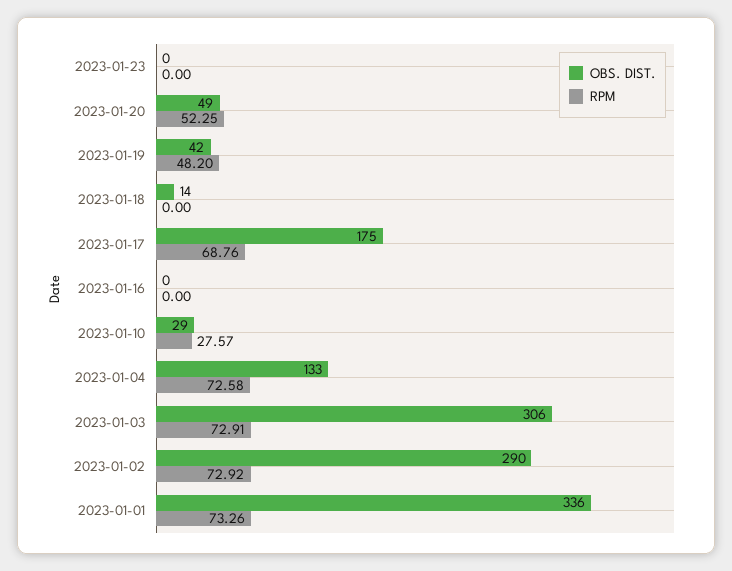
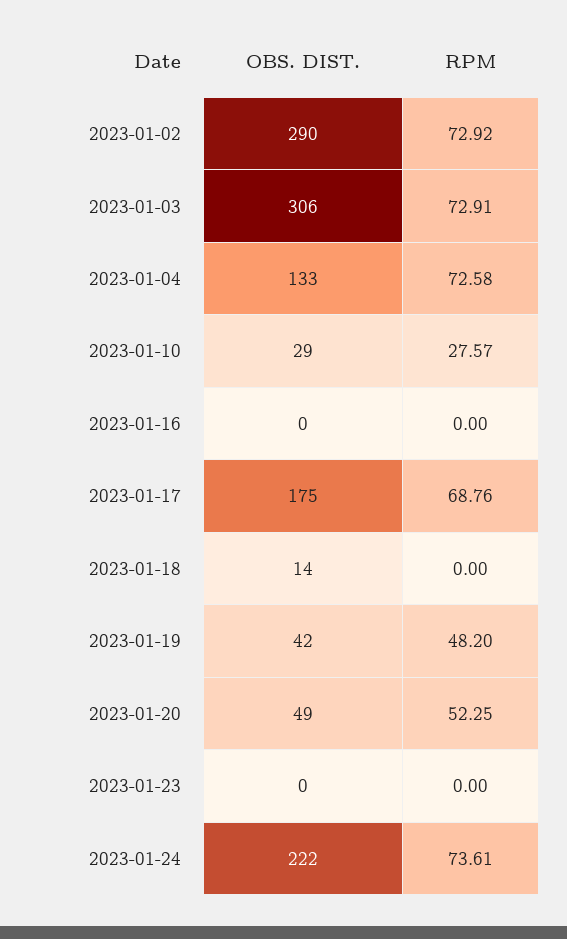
OBS. DIST., 2023-01-01: 336 -> none
RPM, 2023-01-01: 73.26 -> none
OBS. DIST., 2023-01-24: none -> 222
RPM, 2023-01-24: none -> 73.61

